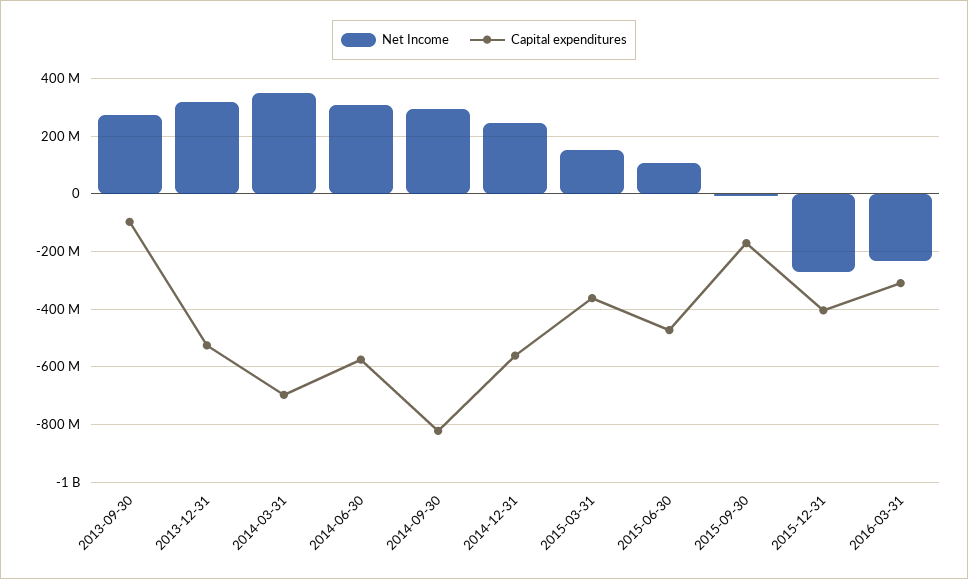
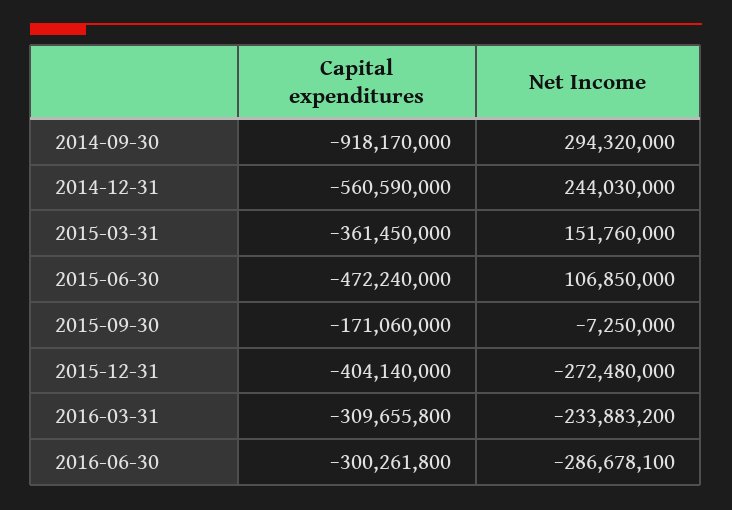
Net Income, 2013-09-30: 275000000 -> none
Capital expenditures, 2013-09-30: -100000000 -> none
Net Income, 2013-12-31: 325000000 -> none
Capital expenditures, 2013-12-31: -525000000 -> none
Net Income, 2014-03-31: 350000000 -> none
Capital expenditures, 2014-03-31: -700000000 -> none
Net Income, 2014-06-30: 300000000 -> none
Capital expenditures, 2014-06-30: -575000000 -> none
Capital expenditures, 2014-09-30: -825000000 -> -918170000
Capital expenditures, 2016-06-30: none -> -300261800
Net Income, 2016-06-30: none -> -286678100

